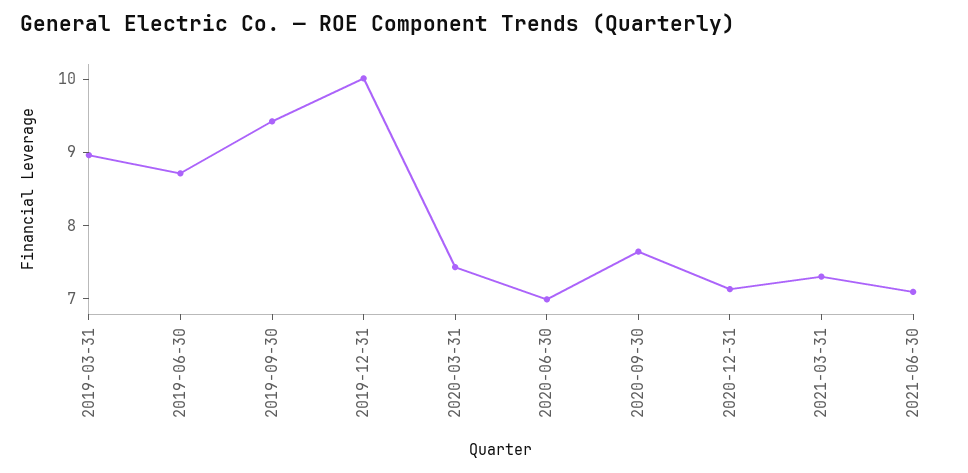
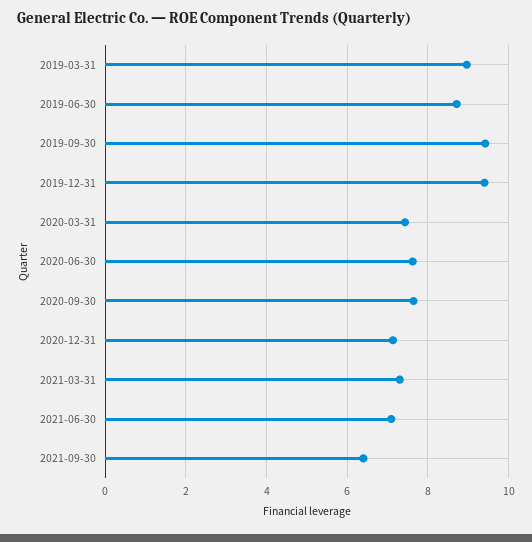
2019-12-31: 10 -> 9.4
2020-06-30: 7 -> 7.6
2021-09-30: none -> 6.4

